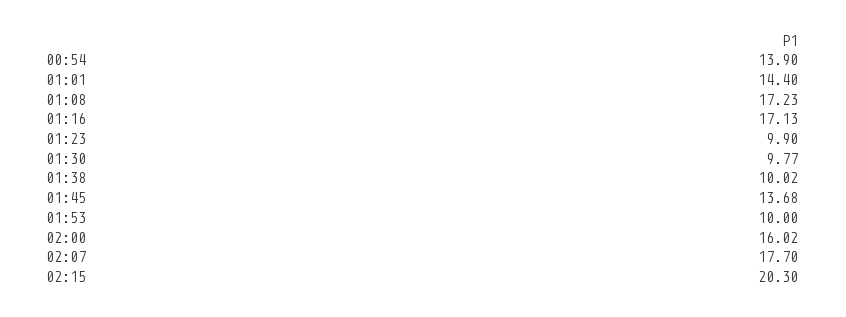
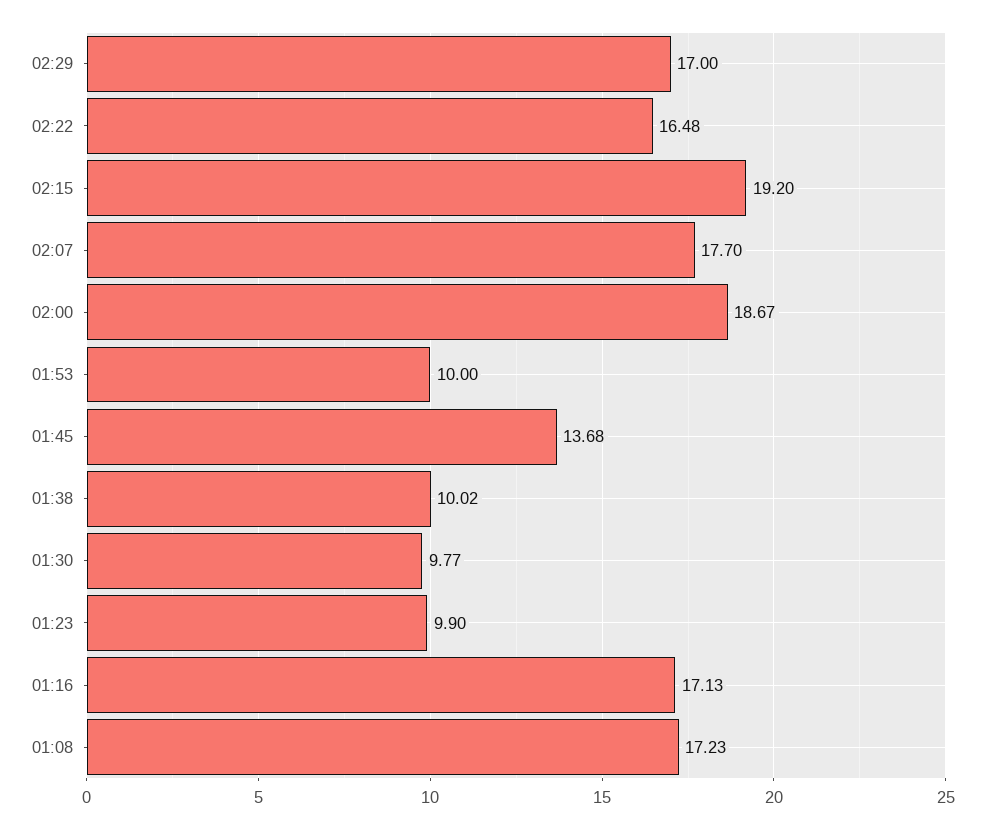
00:54: 13.9 -> none
01:01: 14.4 -> none
02:00: 16.02 -> 18.67
02:15: 20.3 -> 19.2
02:29: none -> 17
02:22: none -> 16.48

